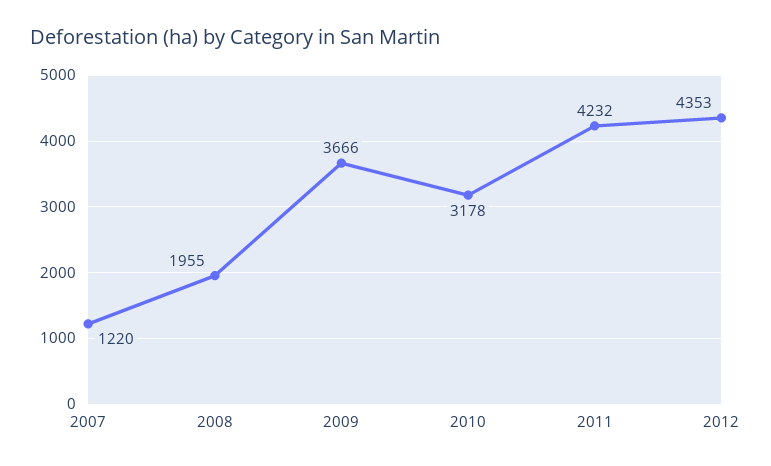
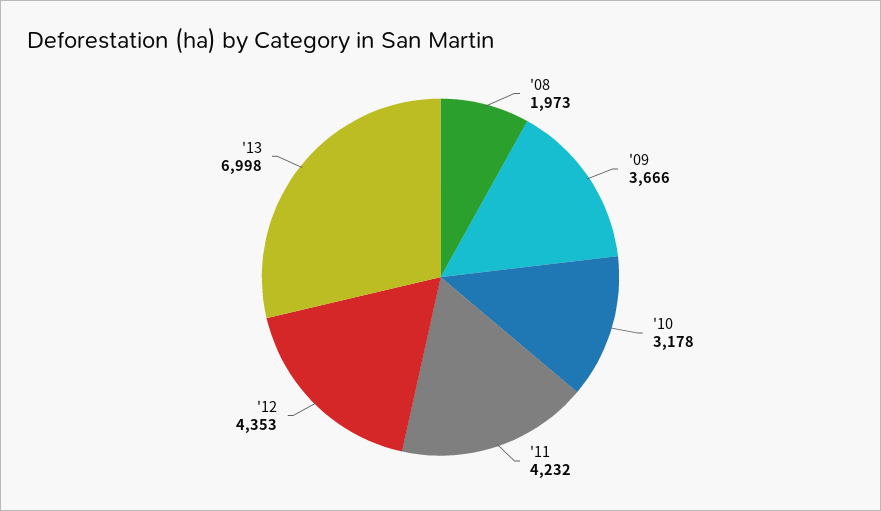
2007: 1220 -> none
2008: 1955 -> 1973
'13: none -> 6998

